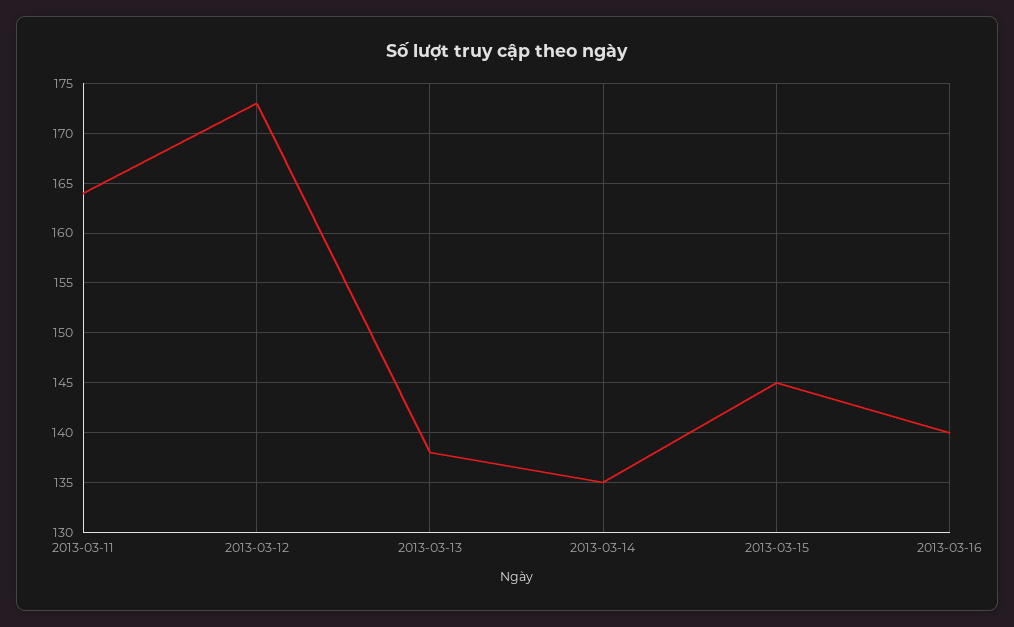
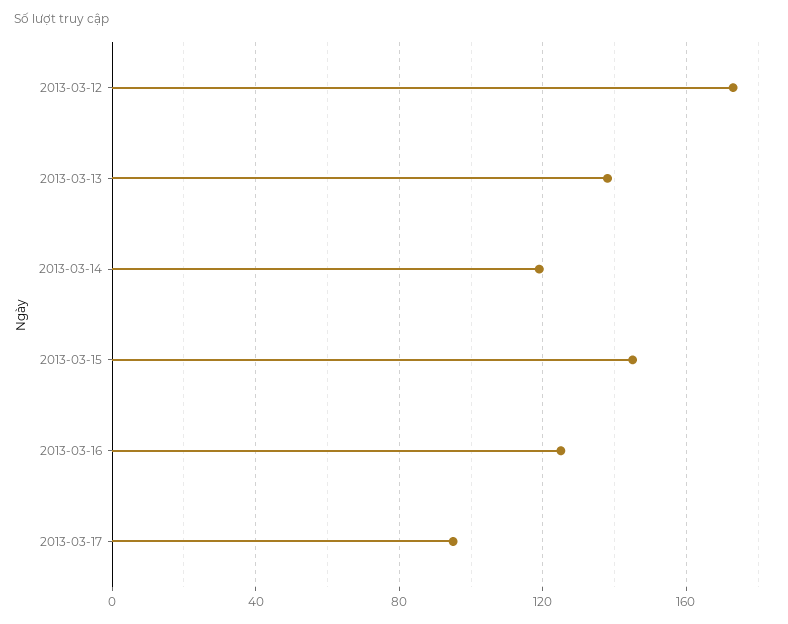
2013-03-11: 164 -> none
2013-03-14: 135 -> 120
2013-03-16: 140 -> 125
2013-03-17: none -> 95

